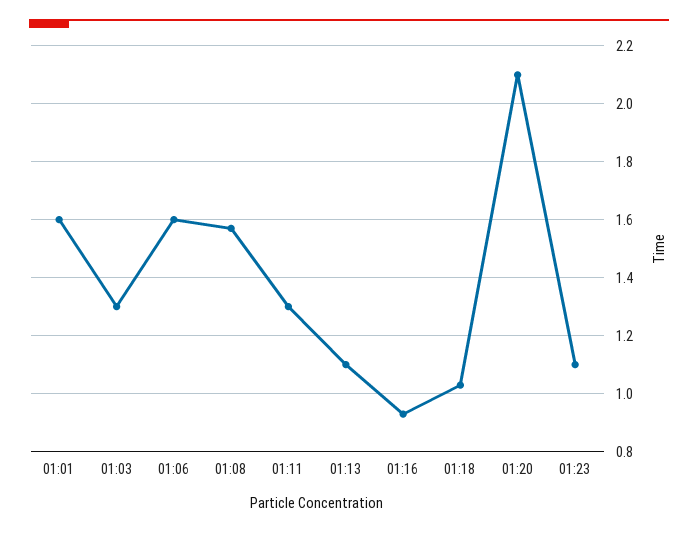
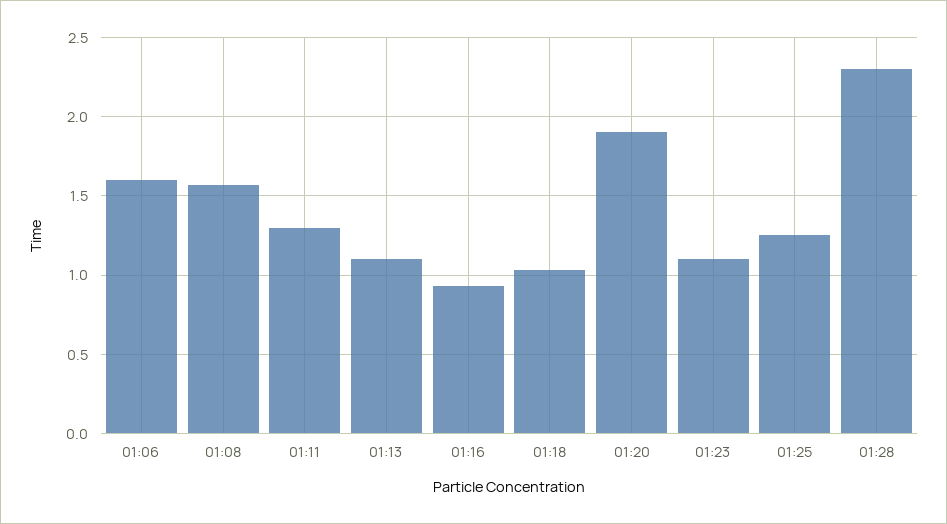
01:01: 1.6 -> none
01:03: 1.3 -> none
01:20: 2.1 -> 1.9
01:25: none -> 1.25
01:28: none -> 2.3

